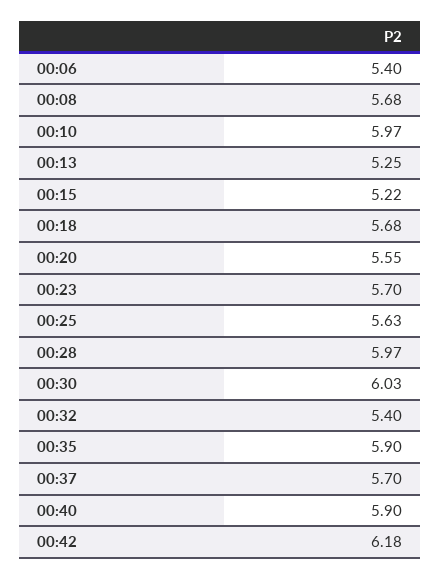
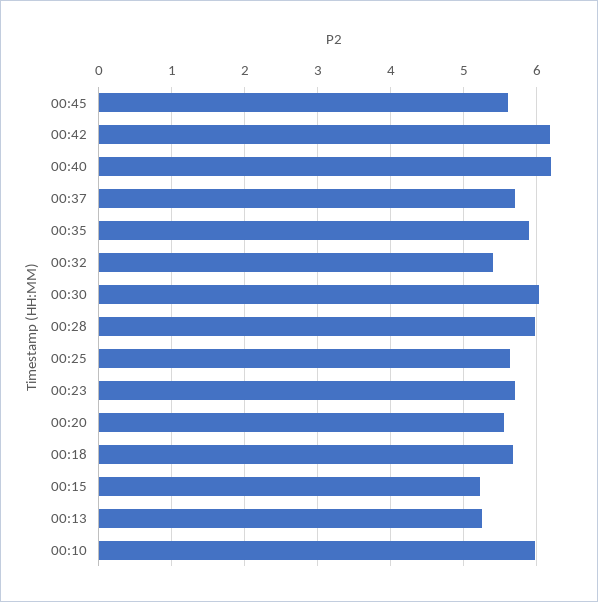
00:06: 5.4 -> none
00:08: 5.68 -> none
00:40: 5.9 -> 6.2
00:45: none -> 5.6

